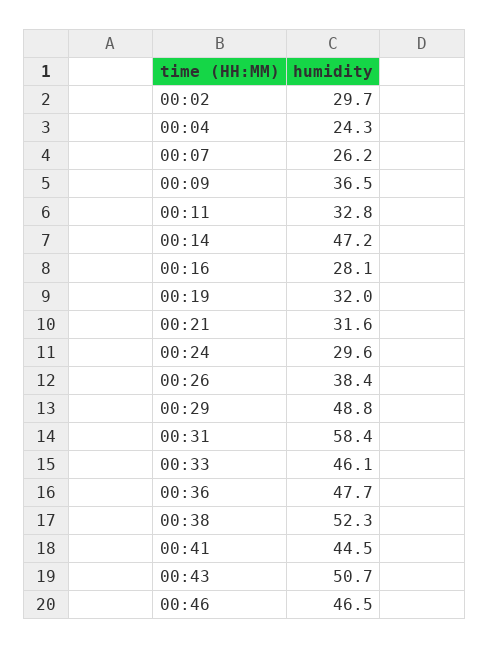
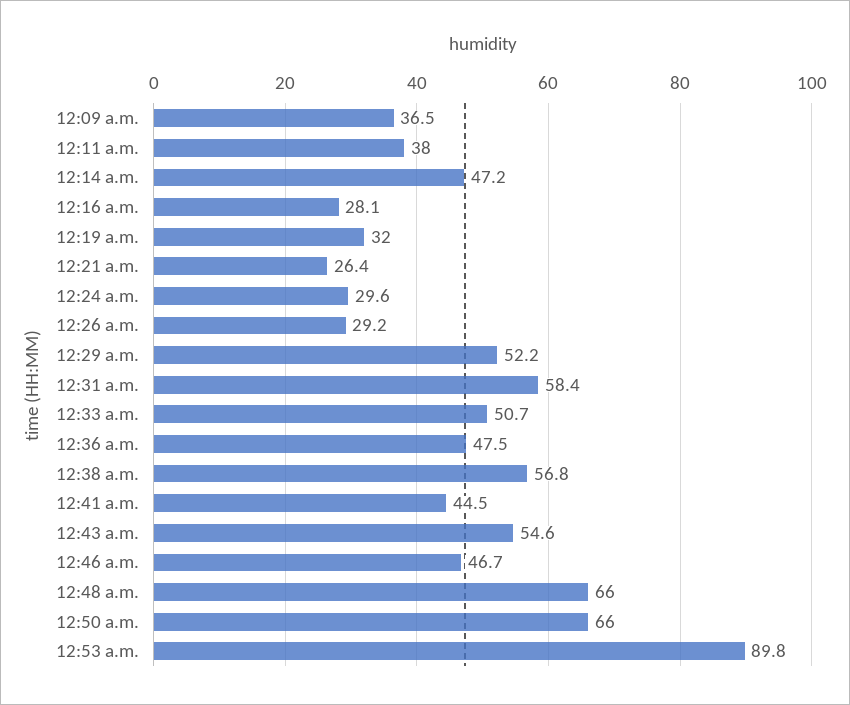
00:02: 29.7 -> none
00:04: 24.3 -> none
00:07: 26.2 -> none
00:11: 32.8 -> 38
00:21: 31.6 -> 26.4
00:26: 38.4 -> 29.2
00:29: 48.8 -> 52.2
00:33: 46.1 -> 50.7
00:36: 47.7 -> 47.5
00:38: 52.3 -> 56.8
00:43: 50.7 -> 54.6
00:46: 46.5 -> 46.7
12:48 a.m.: none -> 66
12:50 a.m.: none -> 66
12:53 a.m.: none -> 89.8

